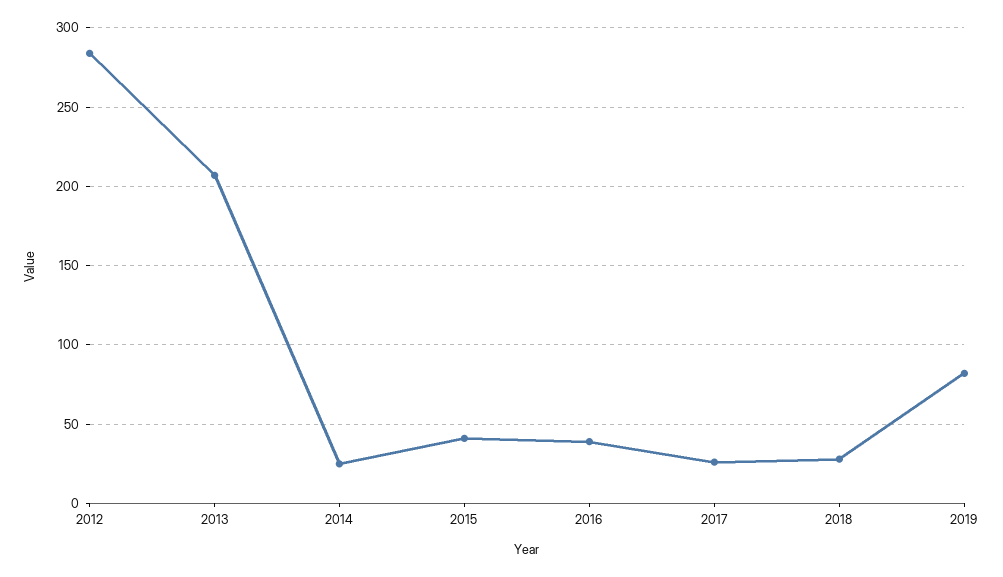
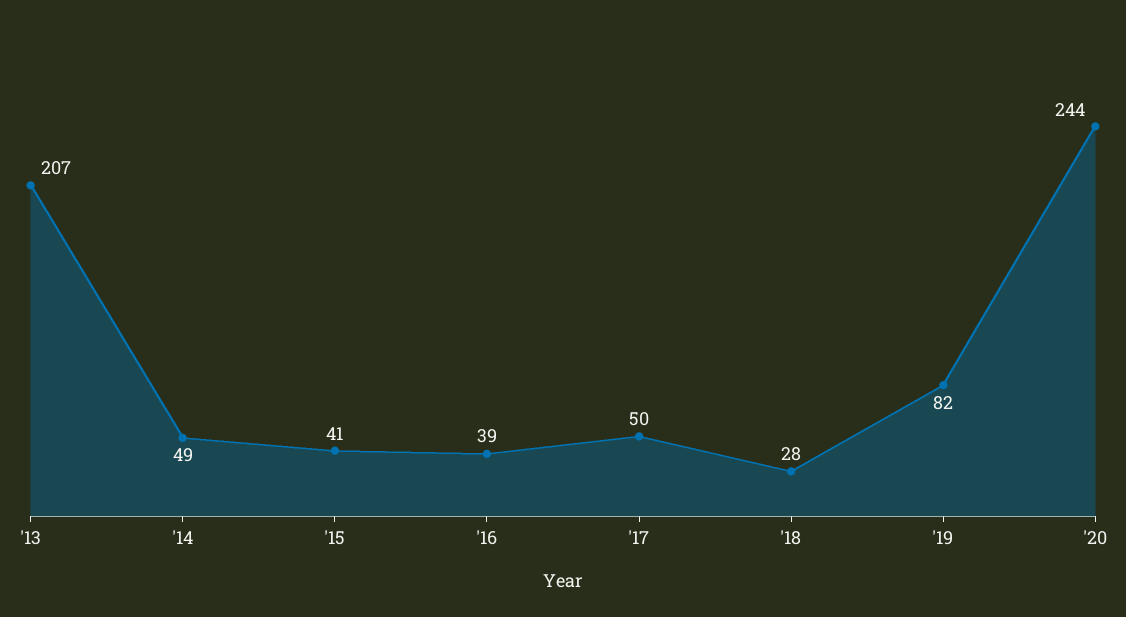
2012: 285 -> none
2014: 25 -> 49
2017: 25 -> 50
'20: none -> 244

